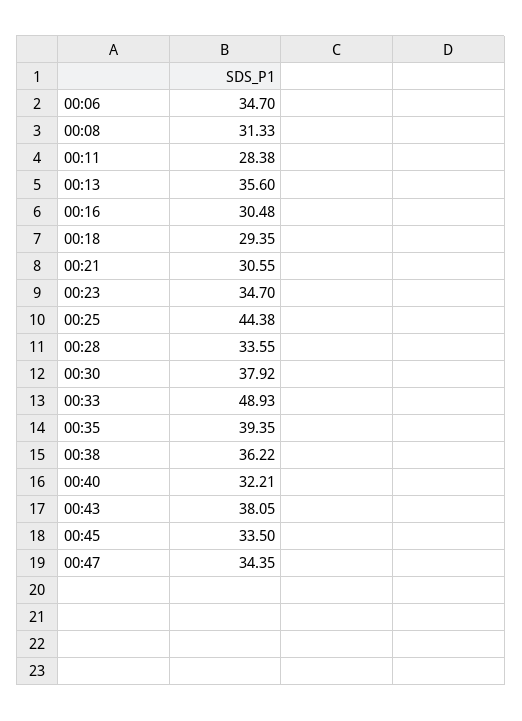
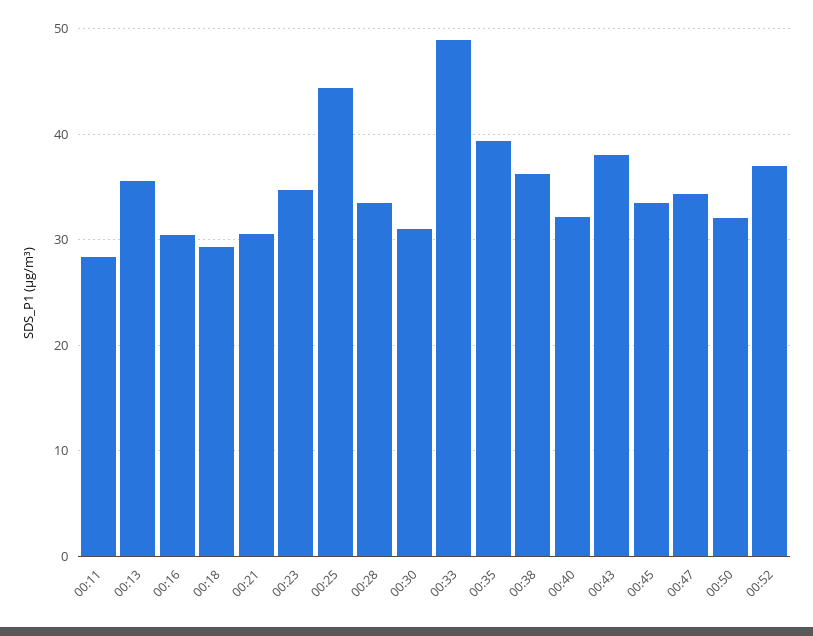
00:06: 34.7 -> none
00:08: 31.33 -> none
00:30: 37.92 -> 31
00:50: none -> 32
00:52: none -> 37

